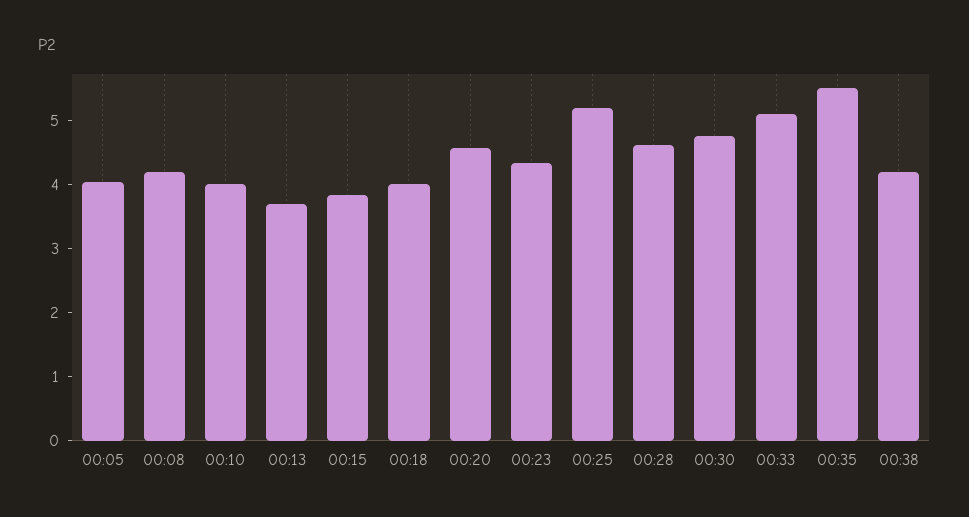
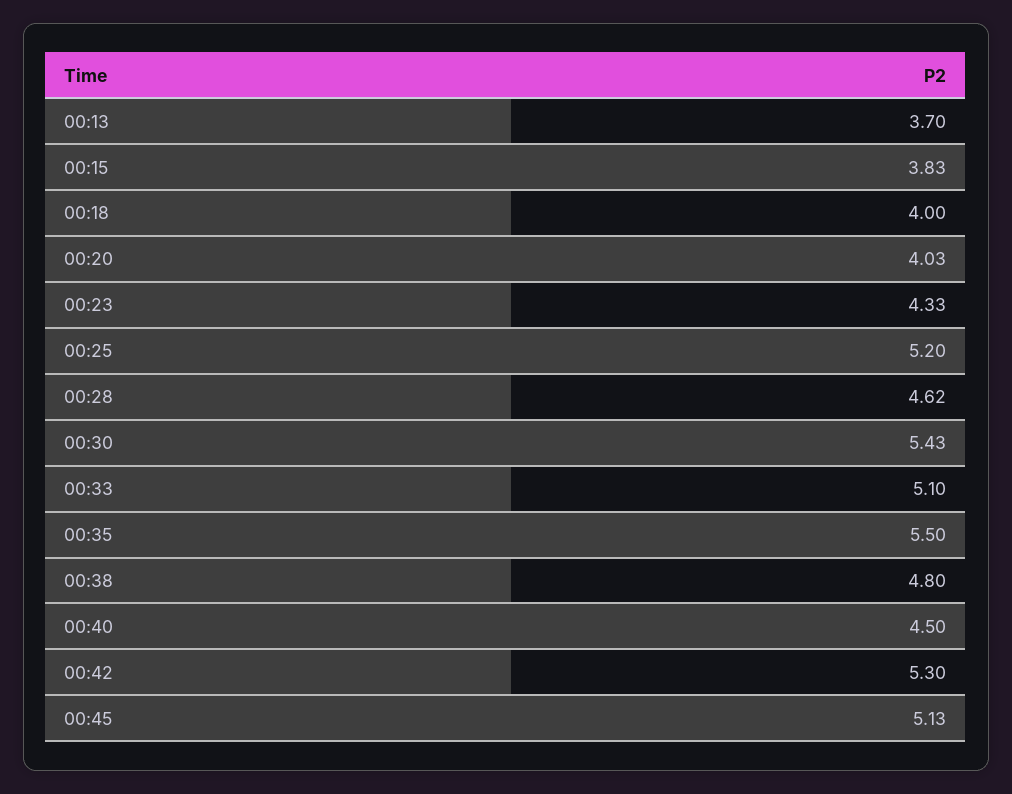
00:05: 4 -> none
00:08: 4.2 -> none
00:10: 4 -> none
00:20: 4.6 -> 4.03
00:30: 4.8 -> 5.43
00:38: 4.2 -> 4.8
00:40: none -> 4.5
00:42: none -> 5.3
00:45: none -> 5.13

